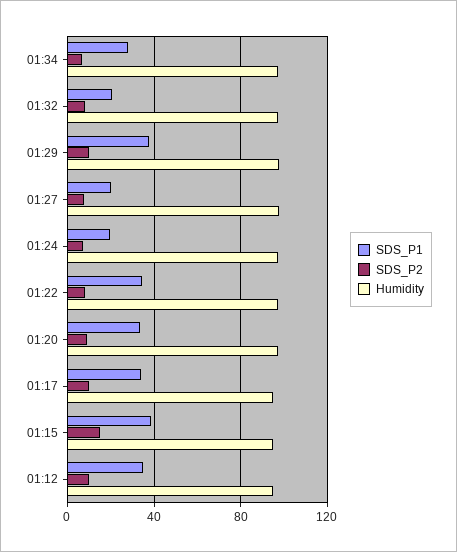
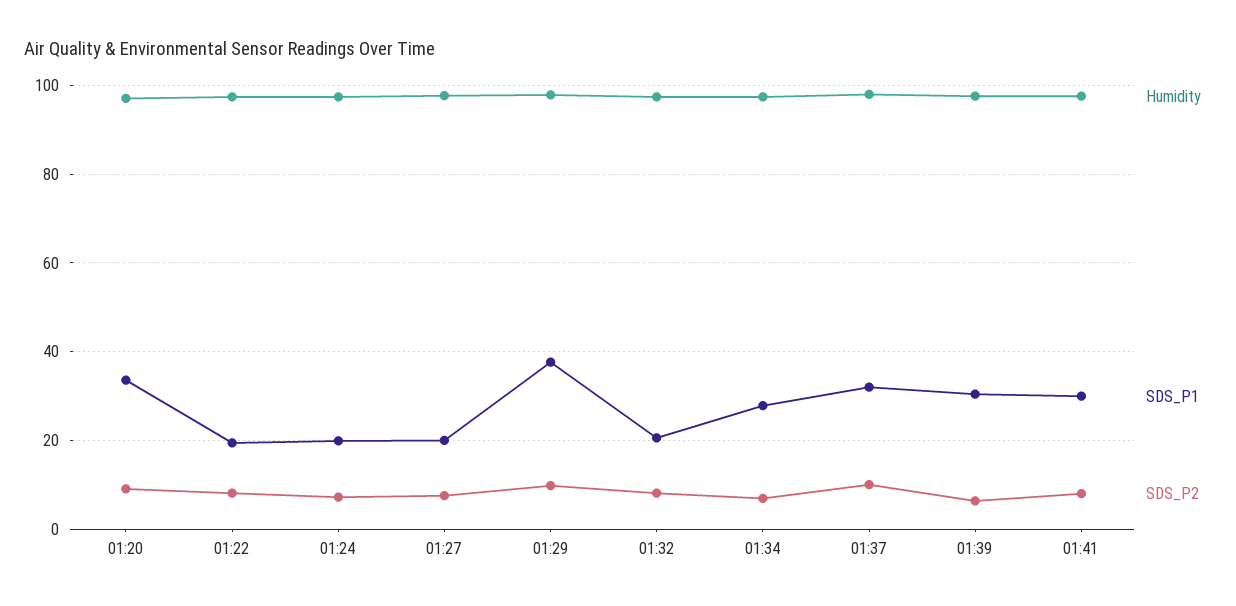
SDS_P1, 01:22: 35 -> 20
SDS_P1, 01:17: 35 -> none
SDS_P2, 01:17: 10 -> none
Humidity, 01:17: 95 -> none
SDS_P1, 01:15: 40 -> none
SDS_P2, 01:15: 15 -> none
Humidity, 01:15: 95 -> none
SDS_P1, 01:12: 35 -> none
SDS_P2, 01:12: 10 -> none
Humidity, 01:12: 95 -> none
Humidity, 01:37: none -> 98
SDS_P1, 01:37: none -> 32
SDS_P2, 01:37: none -> 10
Humidity, 01:39: none -> 98
SDS_P1, 01:39: none -> 30
SDS_P2, 01:39: none -> 6
Humidity, 01:41: none -> 98
SDS_P1, 01:41: none -> 30
SDS_P2, 01:41: none -> 8

